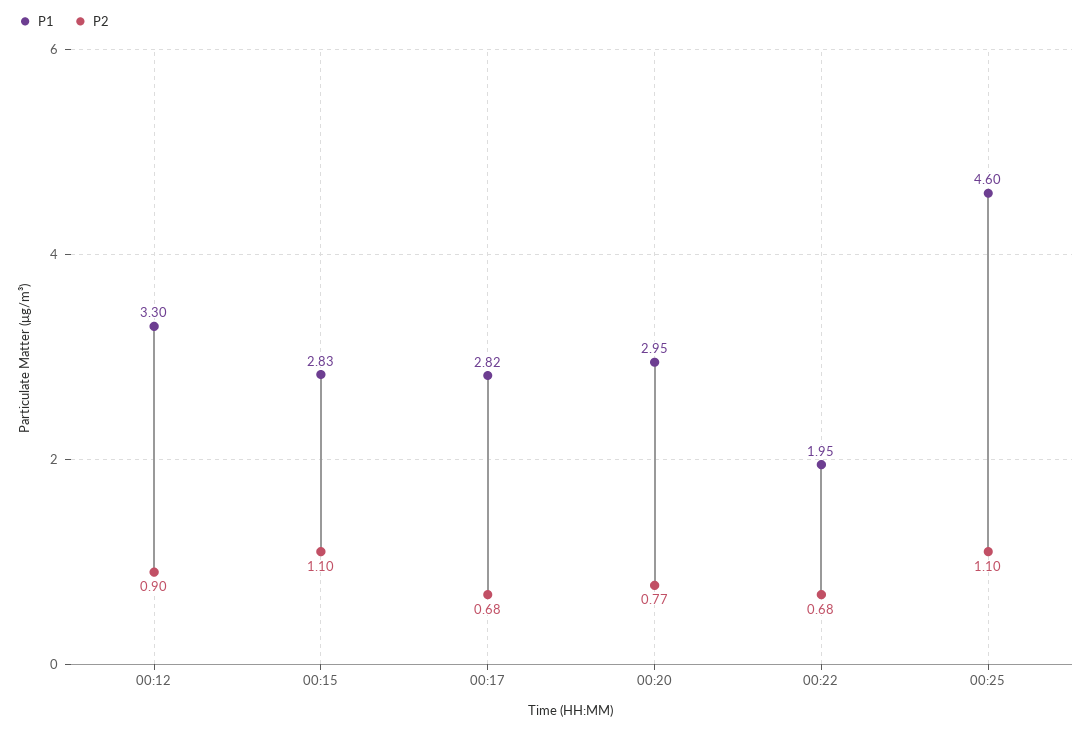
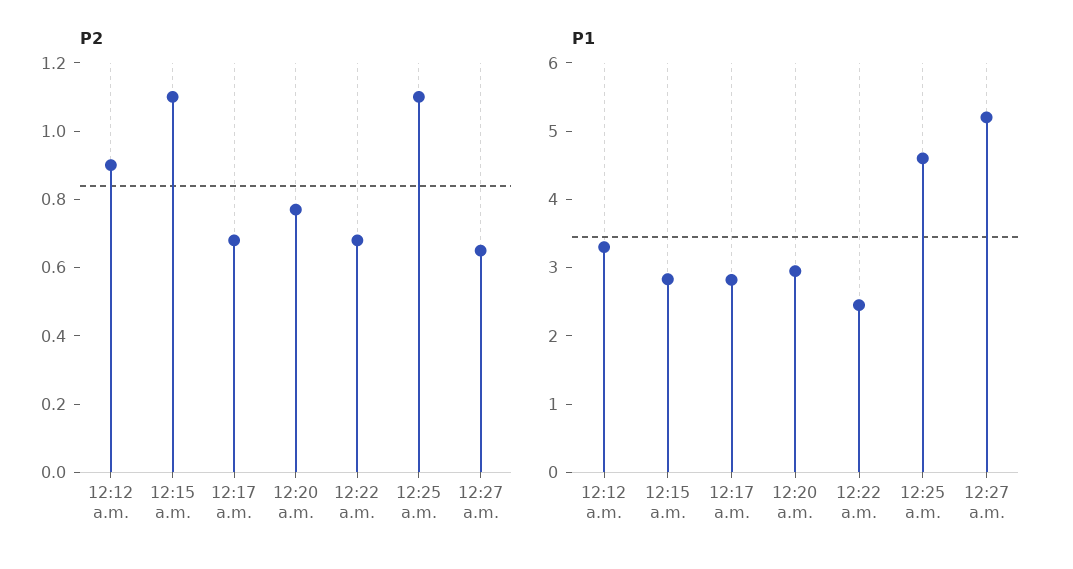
P1, 00:22: 1.95 -> 2.4
P2, 12:27 a.m.: none -> 0.65
P1, 12:27 a.m.: none -> 5.2

